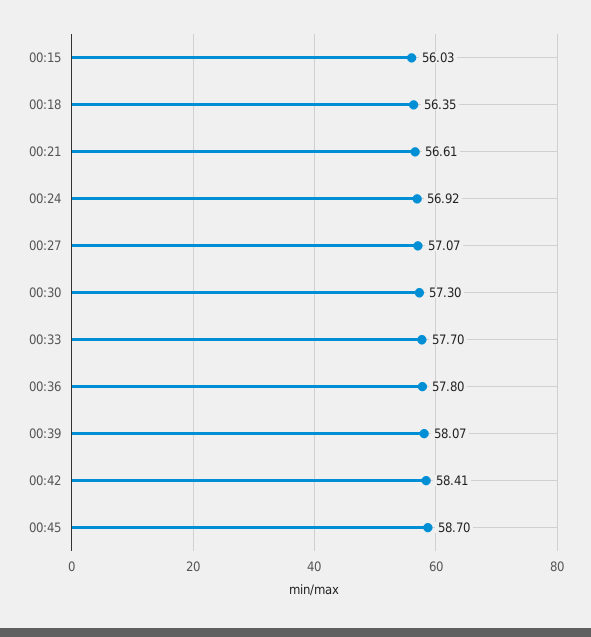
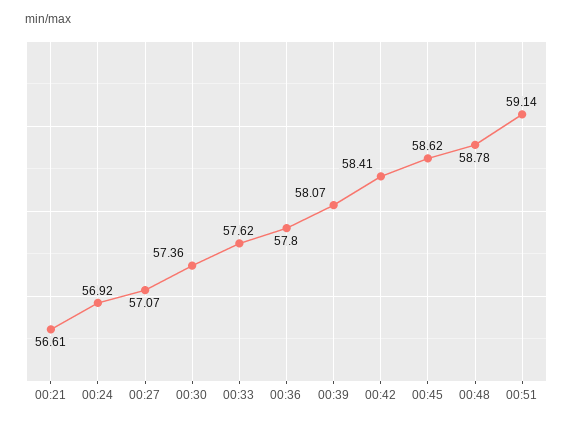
00:15: 56.03 -> none
00:18: 56.35 -> none
00:30: 57.3 -> 57.36
00:33: 57.7 -> 57.62
00:45: 58.7 -> 58.62
00:48: none -> 58.78
00:51: none -> 59.14

